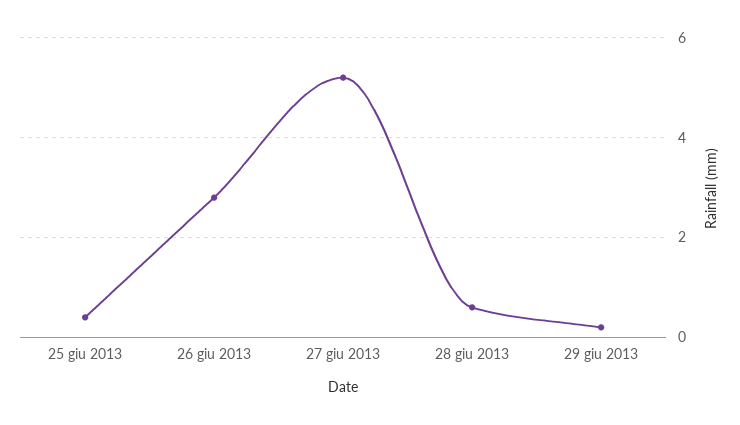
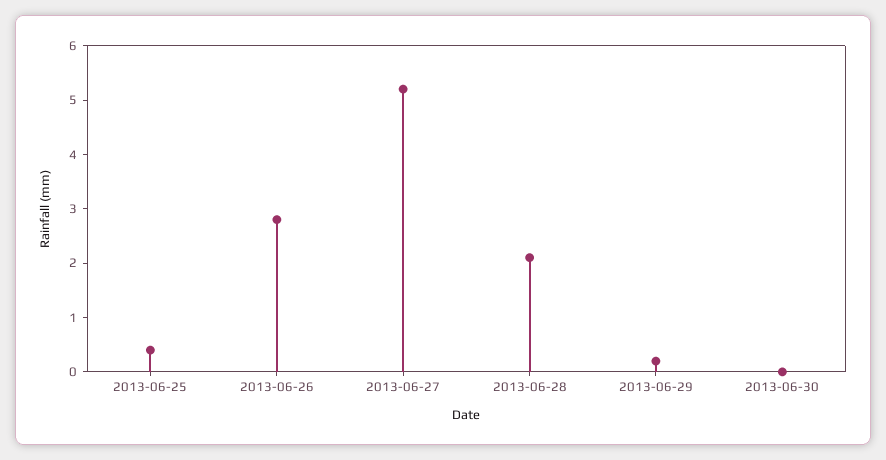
28 giu 2013: 0.5 -> 2
2013-06-30: none -> 0

